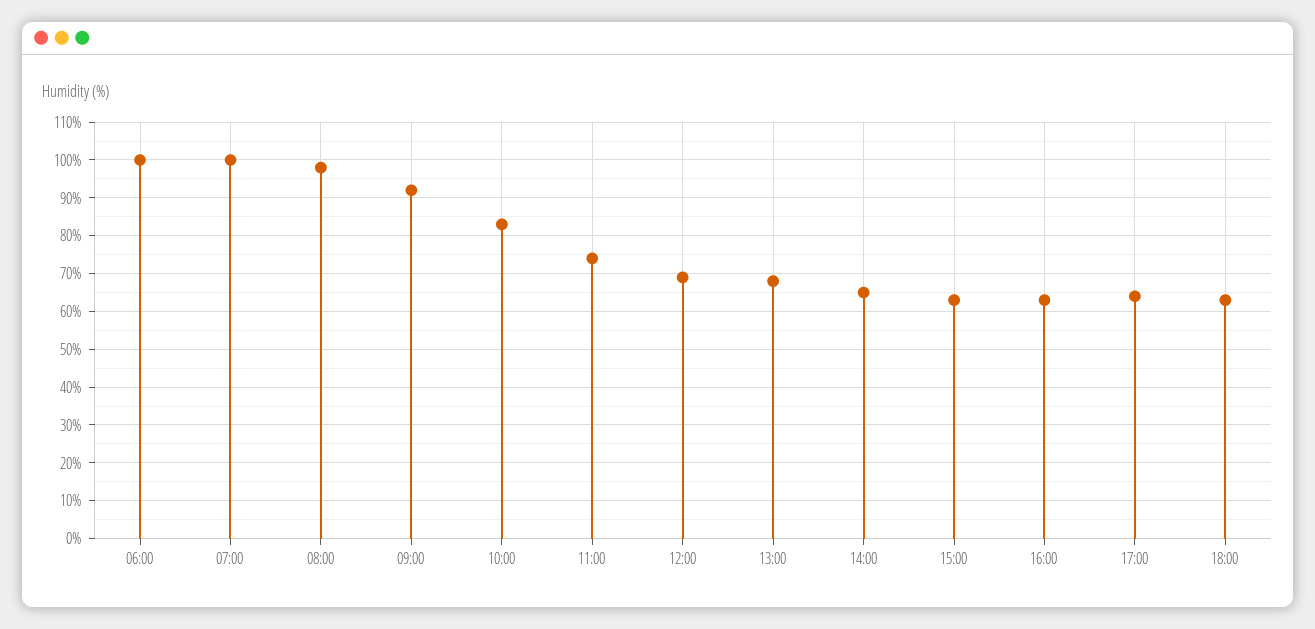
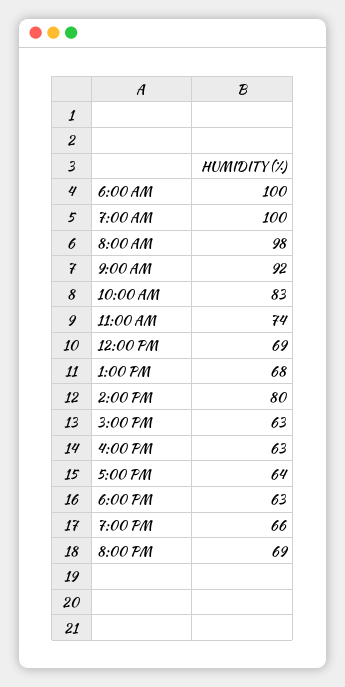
14:00: 65 -> 80
7:00 PM: none -> 66
8:00 PM: none -> 69

